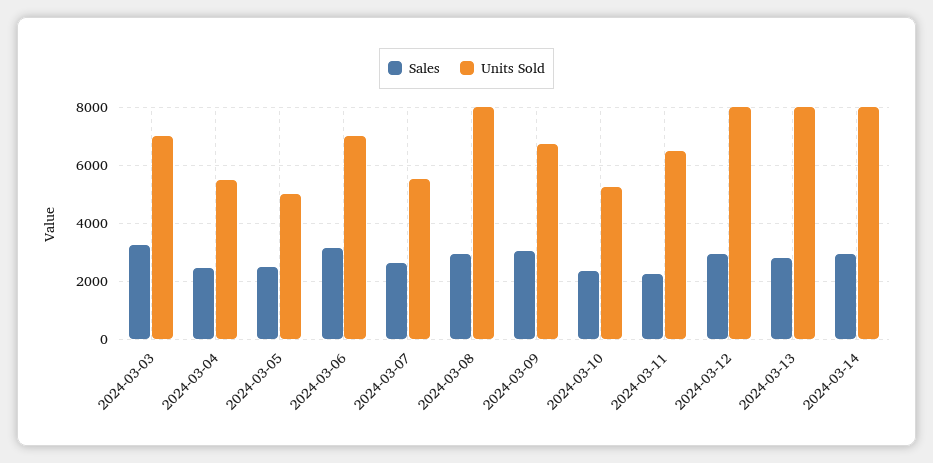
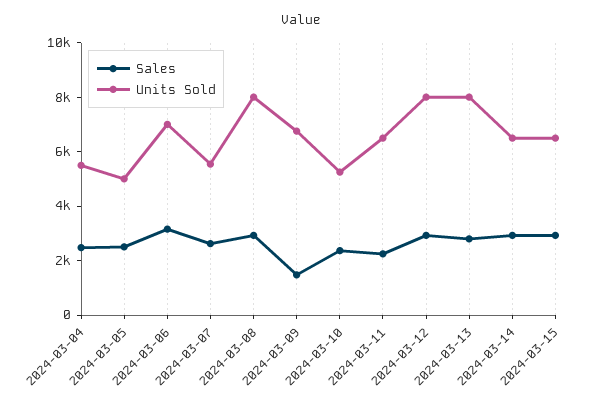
Sales, 2024-03-03: 3250 -> none
Units Sold, 2024-03-03: 7000 -> none
Sales, 2024-03-09: 3000 -> 1500
Units Sold, 2024-03-14: 8000 -> 6500
Sales, 2024-03-15: none -> 3000
Units Sold, 2024-03-15: none -> 6500

